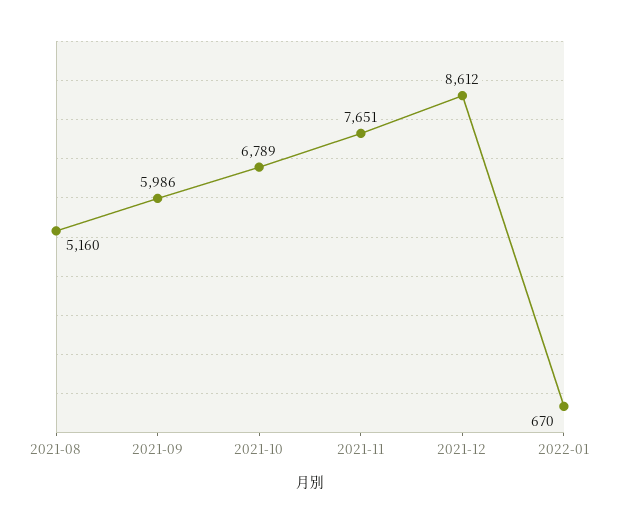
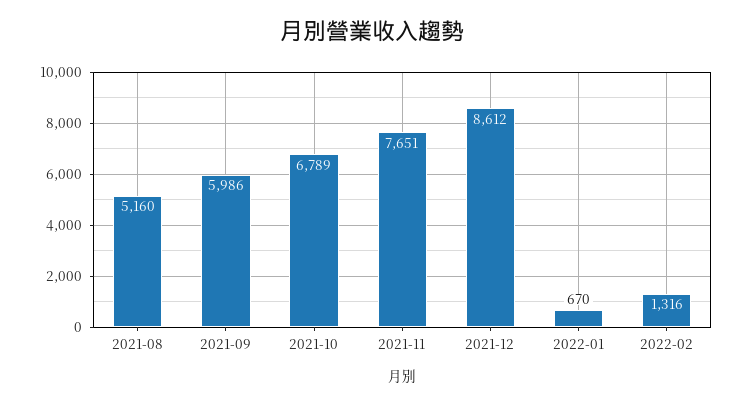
2022-02: none -> 1316

